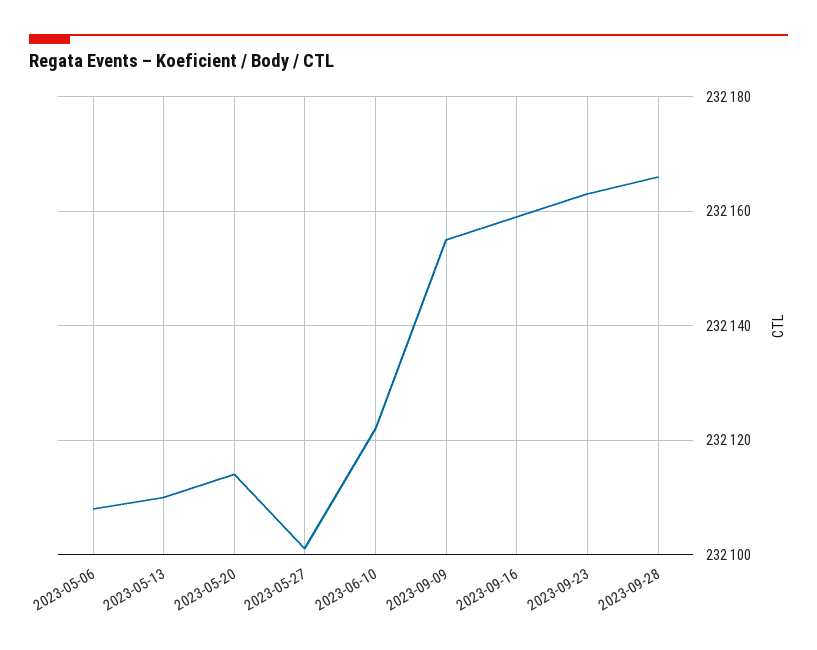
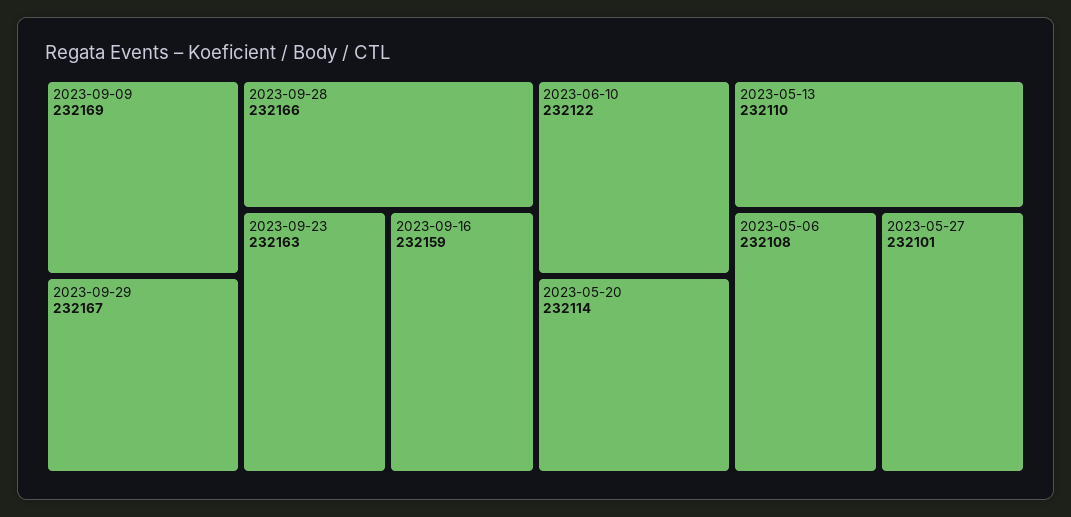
2023-09-09: 232155 -> 232169
2023-09-29: none -> 232167

